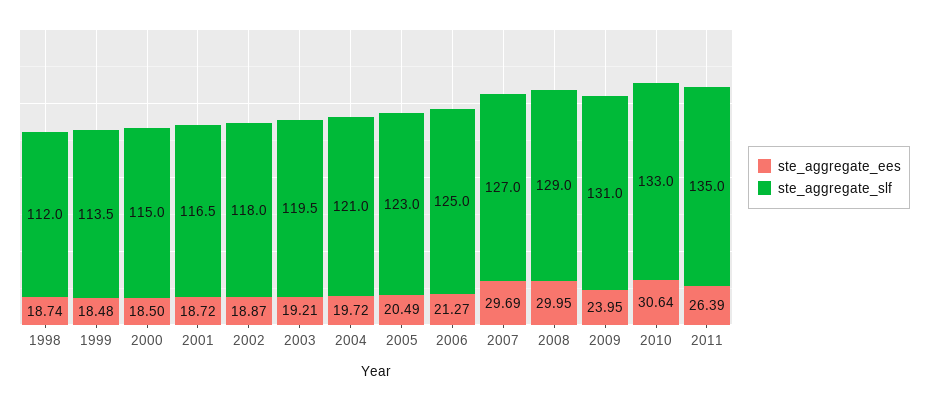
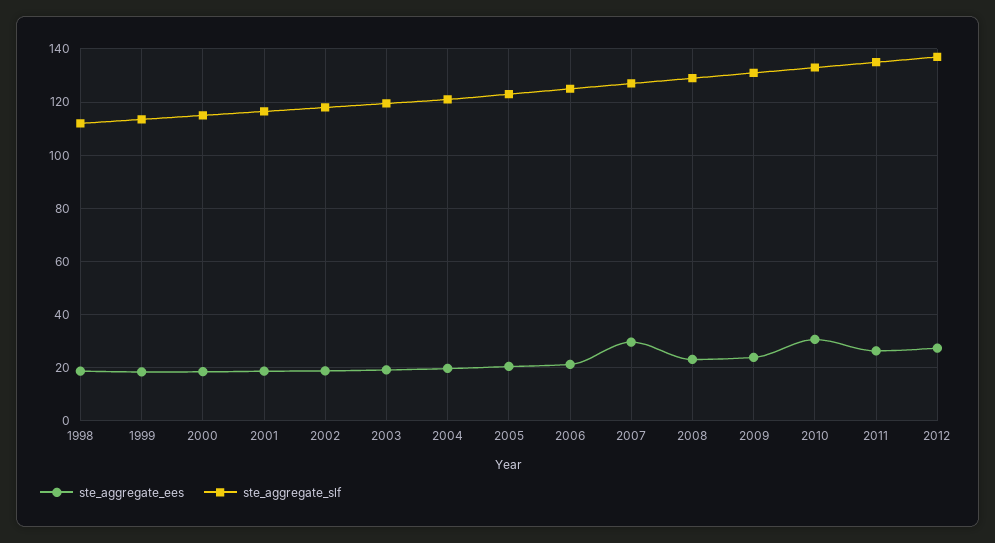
ste_aggregate_ees, 2008: 29.95 -> 22.5
ste_aggregate_ees, 2012: none -> 27.5
ste_aggregate_slf, 2012: none -> 137.5

